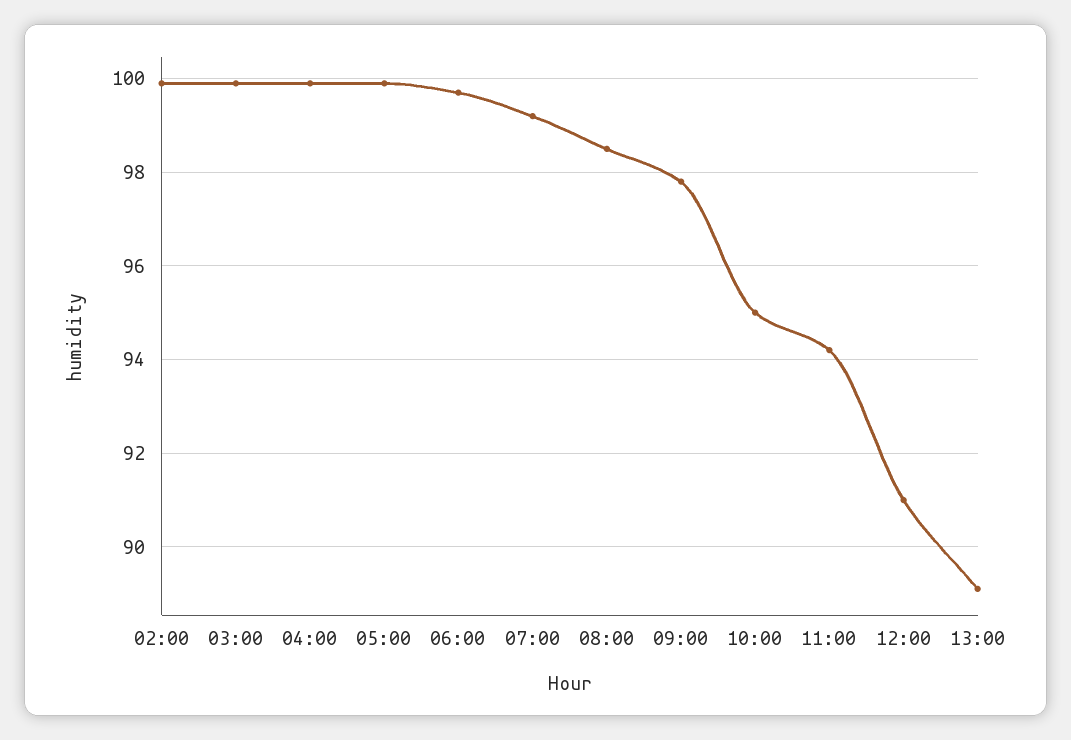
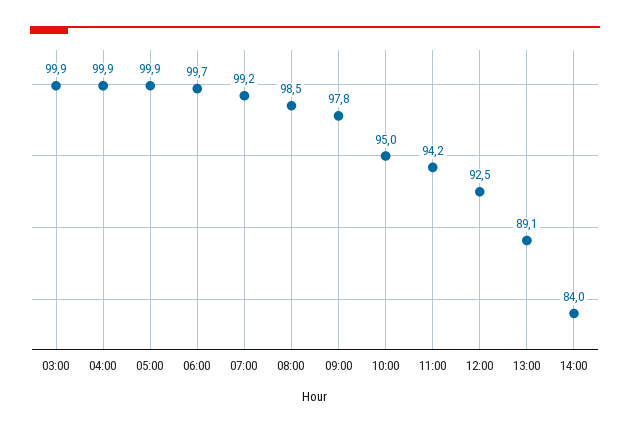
02:00: 100 -> none
12:00: 91 -> 92.5
14:00: none -> 84

